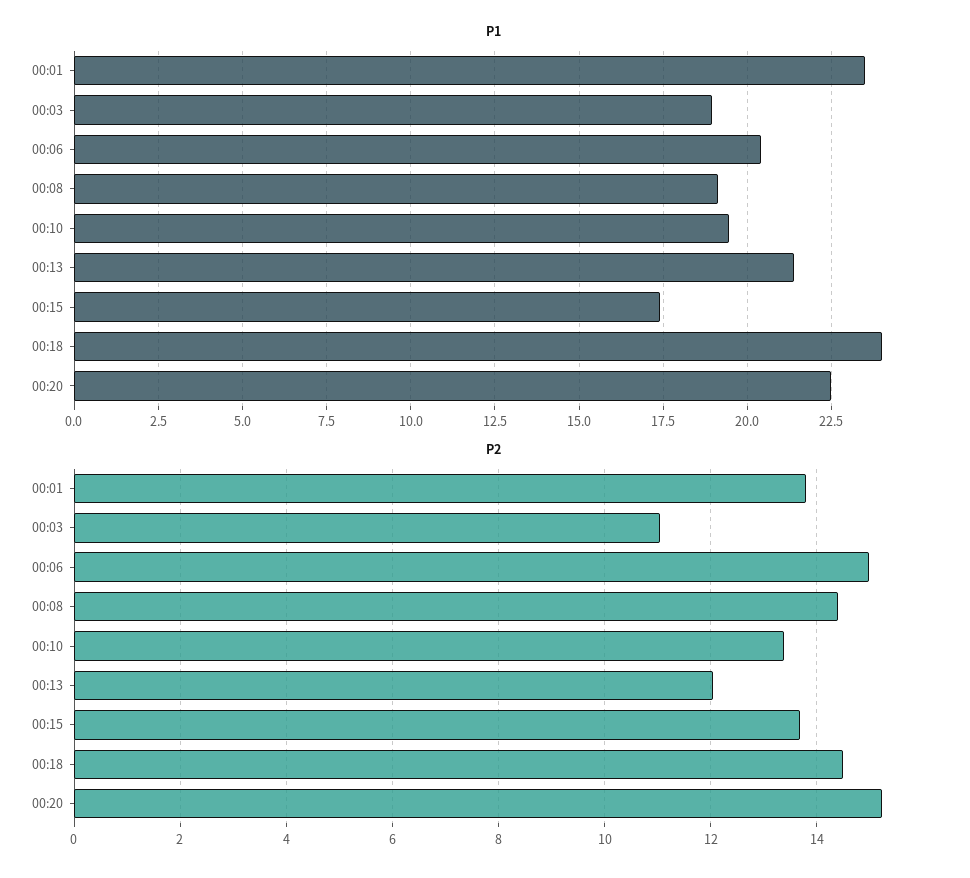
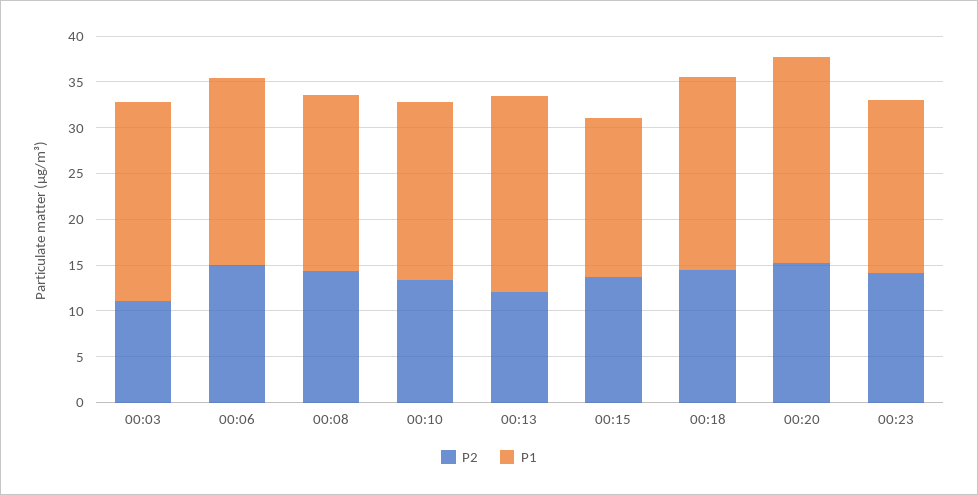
P1, 00:01: 23.5 -> none
P1, 00:03: 19 -> 22
P1, 00:18: 24 -> 21
P2, 00:01: 13.8 -> none
P2, 00:23: none -> 14
P1, 00:23: none -> 19

